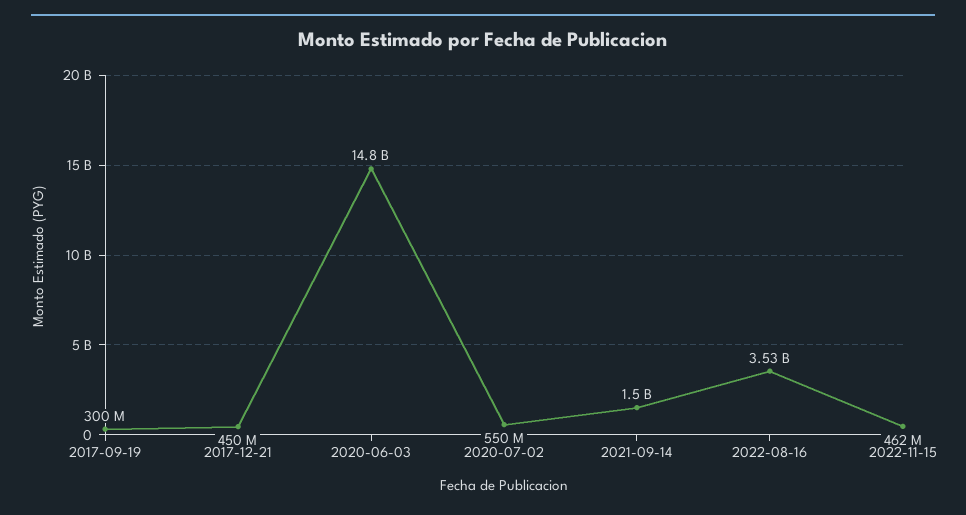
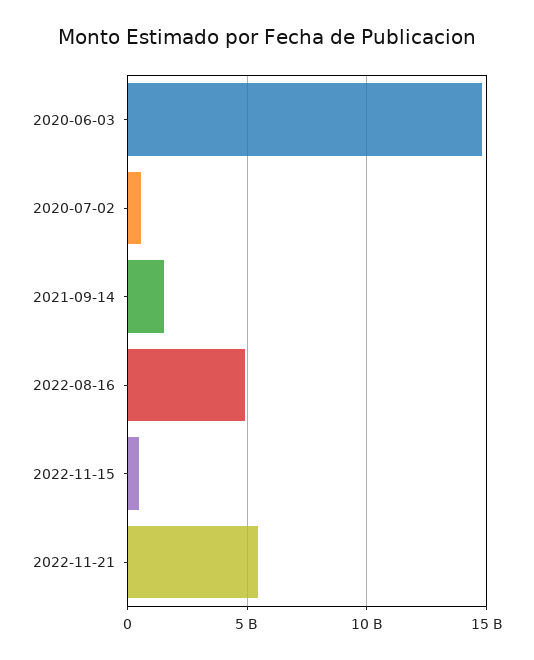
2017-09-19: 300000000 -> none
2017-12-21: 450000000 -> none
2022-08-16: 3530000000 -> 5000000000
2022-11-21: none -> 5500000000

